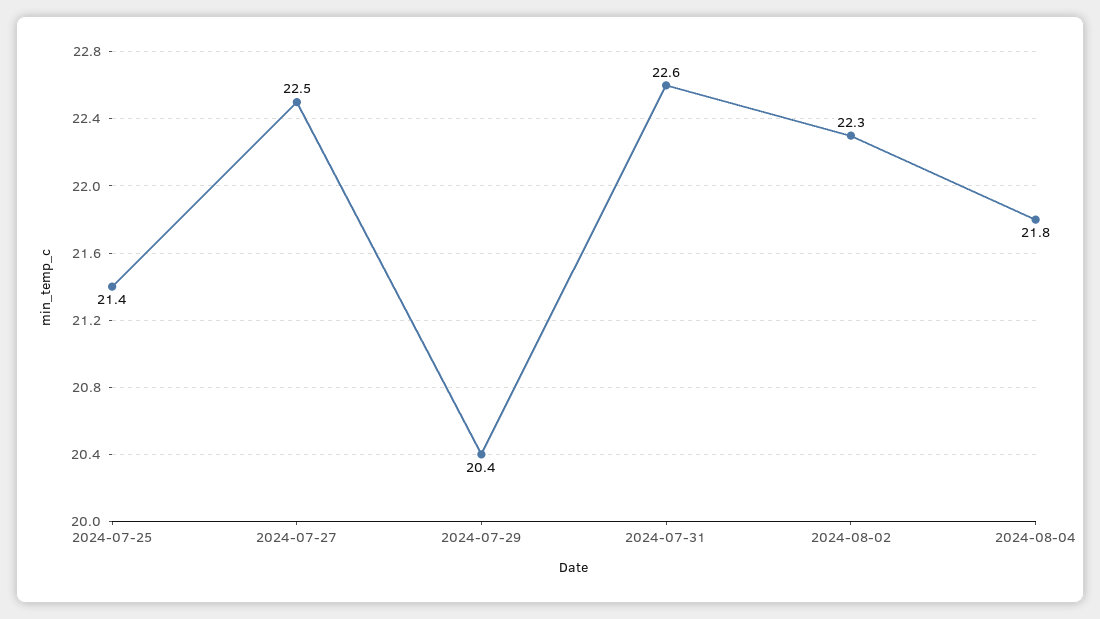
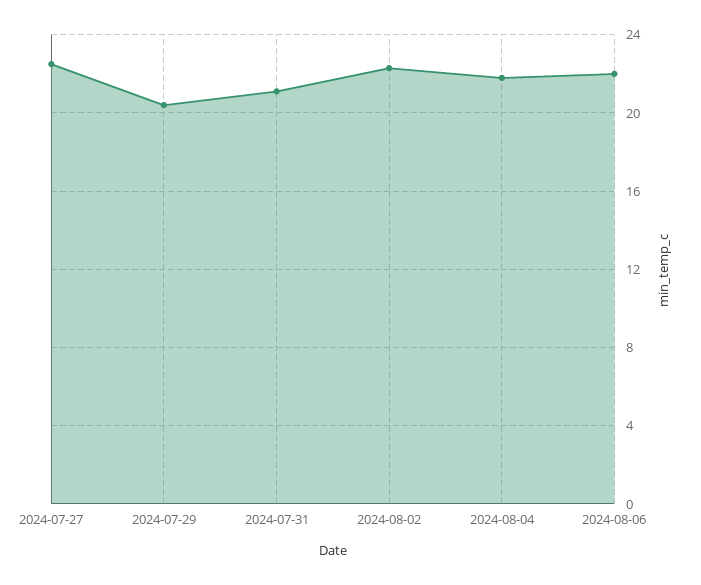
2024-07-25: 21.4 -> none
2024-07-31: 22.6 -> 21
2024-08-06: none -> 22

